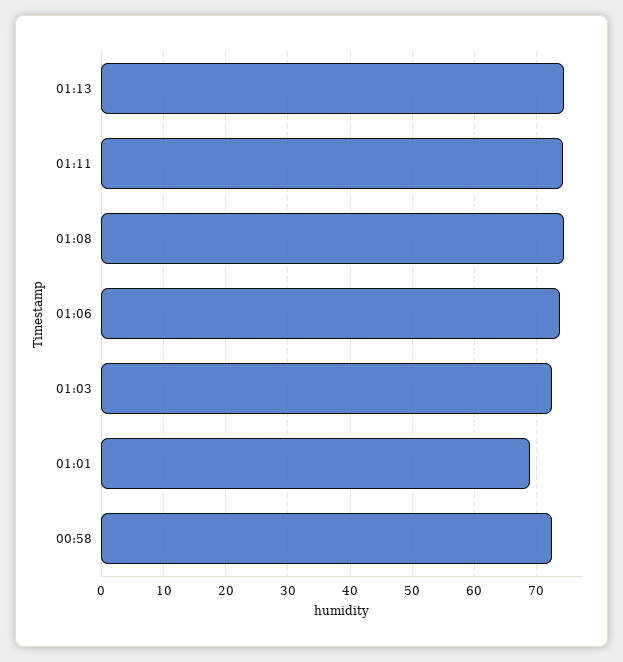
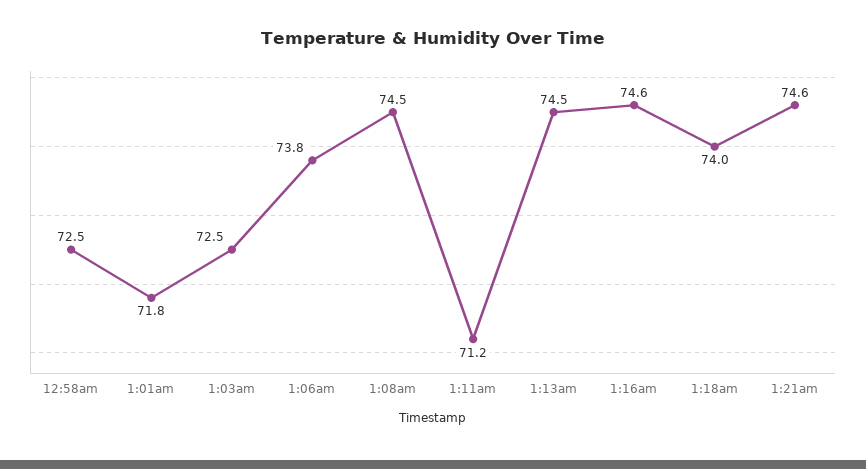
01:11: 74 -> 71.2
01:01: 69 -> 71.8
1:16am: none -> 74.6
1:18am: none -> 74
1:21am: none -> 74.6

